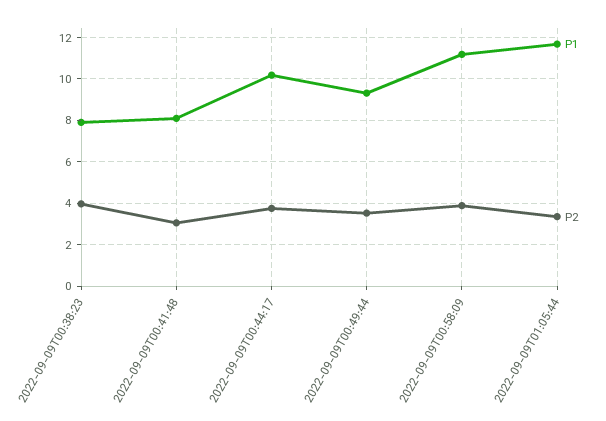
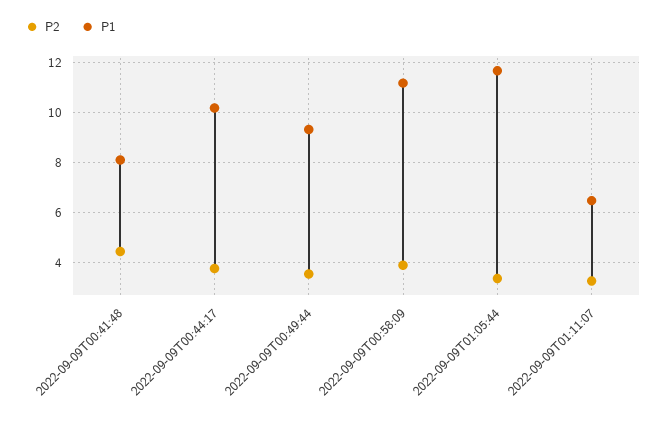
P1, 2022-09-09T00:38:23: 8 -> none
P2, 2022-09-09T00:38:23: 4 -> none
P2, 2022-09-09T00:41:48: 3 -> 4.5
P2, 2022-09-09T01:11:07: none -> 3.25
P1, 2022-09-09T01:11:07: none -> 6.5

